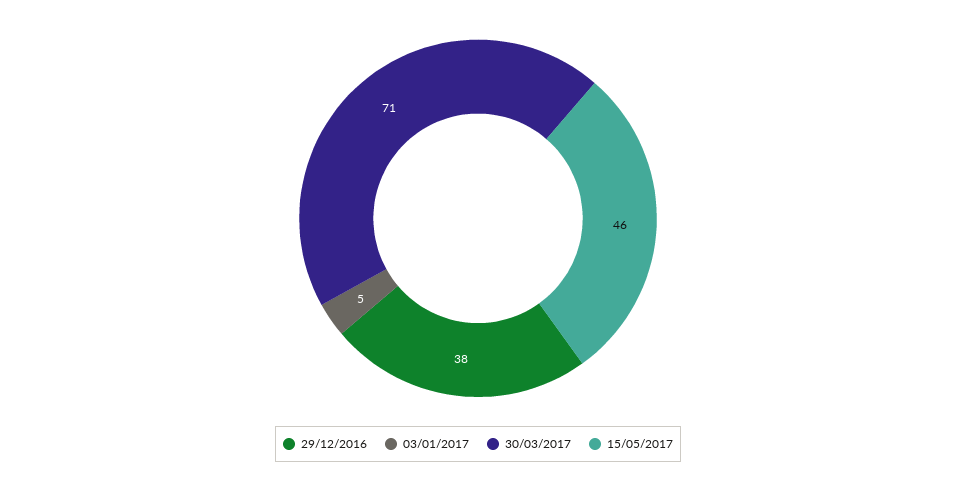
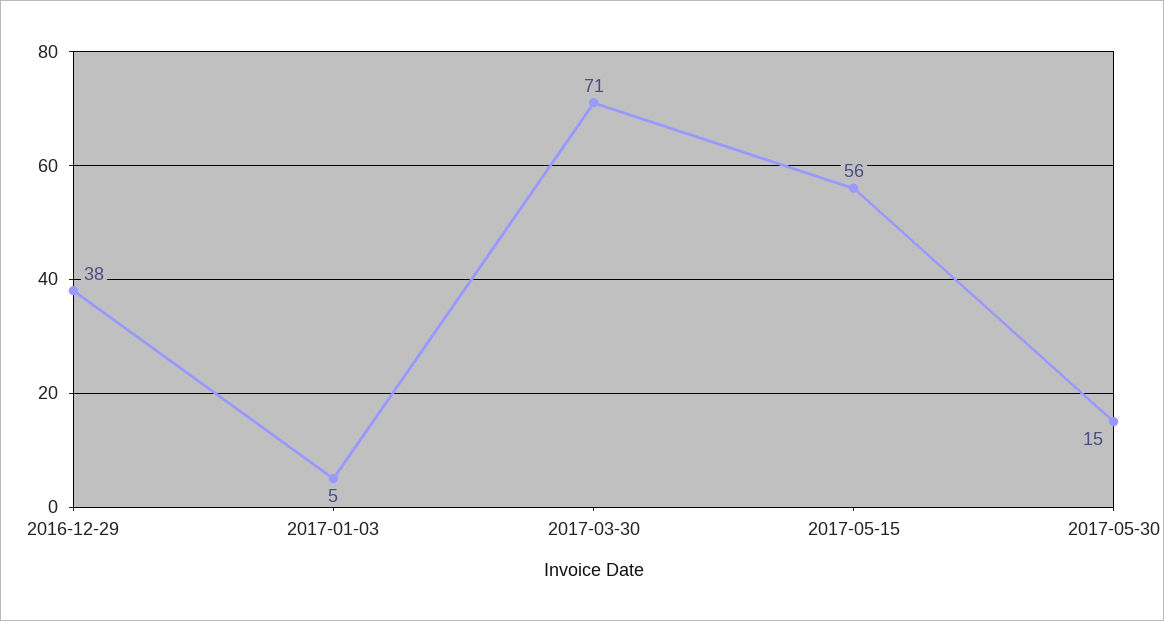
15/05/2017: 46 -> 56
2017-05-30: none -> 15

